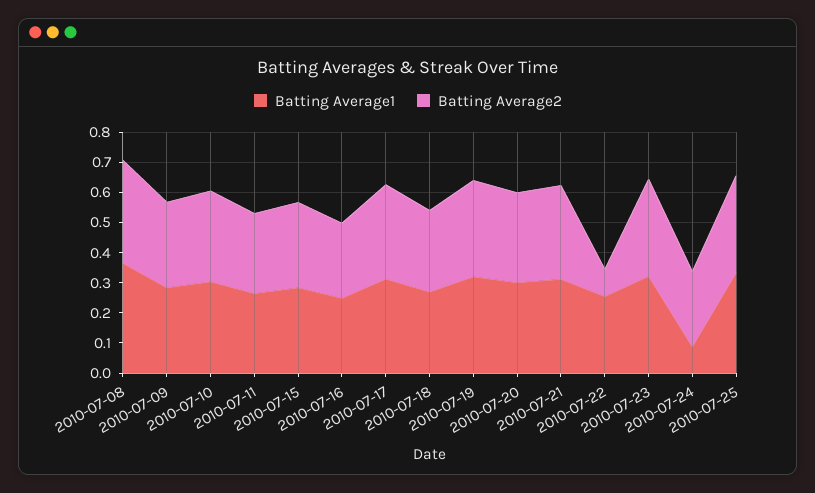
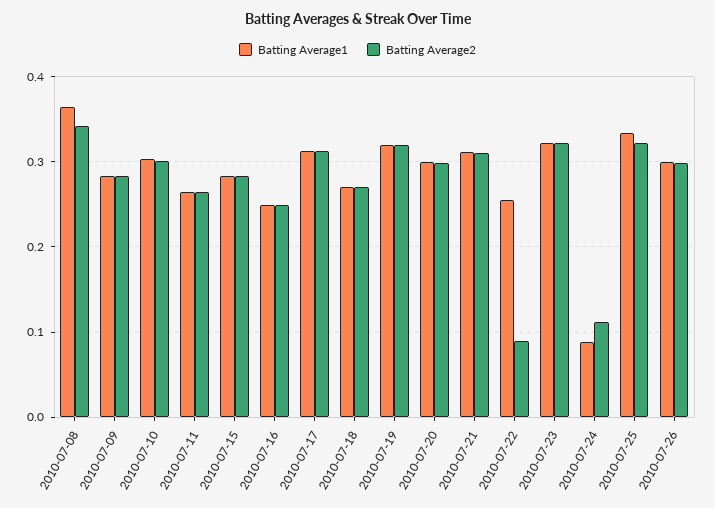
Batting Average2, 2010-07-24: 0.25 -> 0.11
Batting Average1, 2010-07-26: none -> 0.3
Batting Average2, 2010-07-26: none -> 0.3

